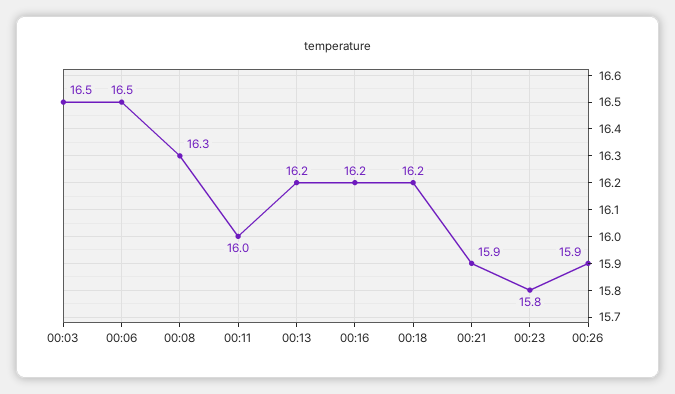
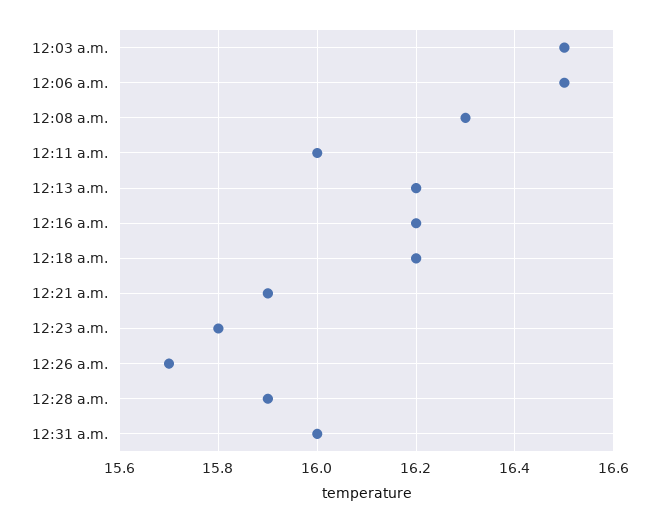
00:26: 15.9 -> 15.7
12:28 a.m.: none -> 15.9
12:31 a.m.: none -> 16

